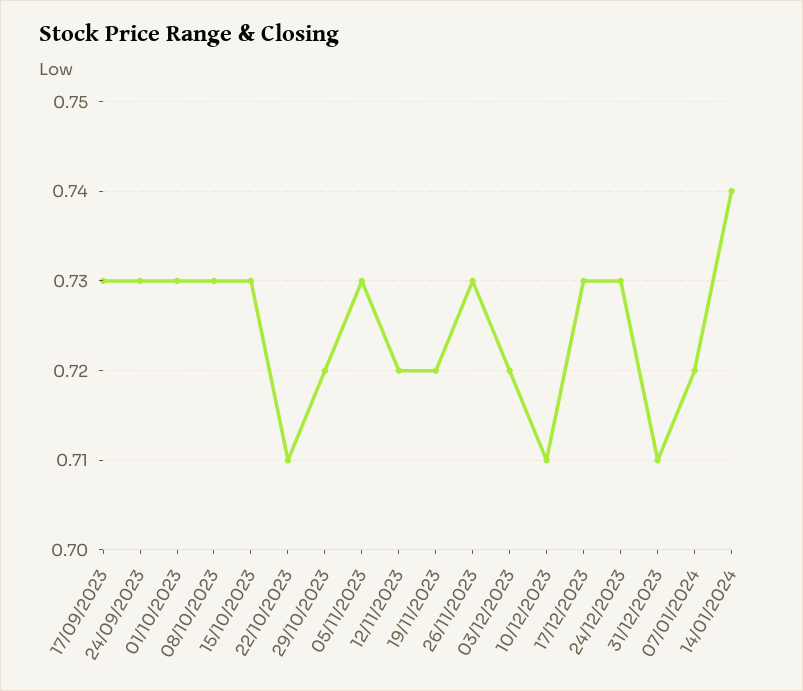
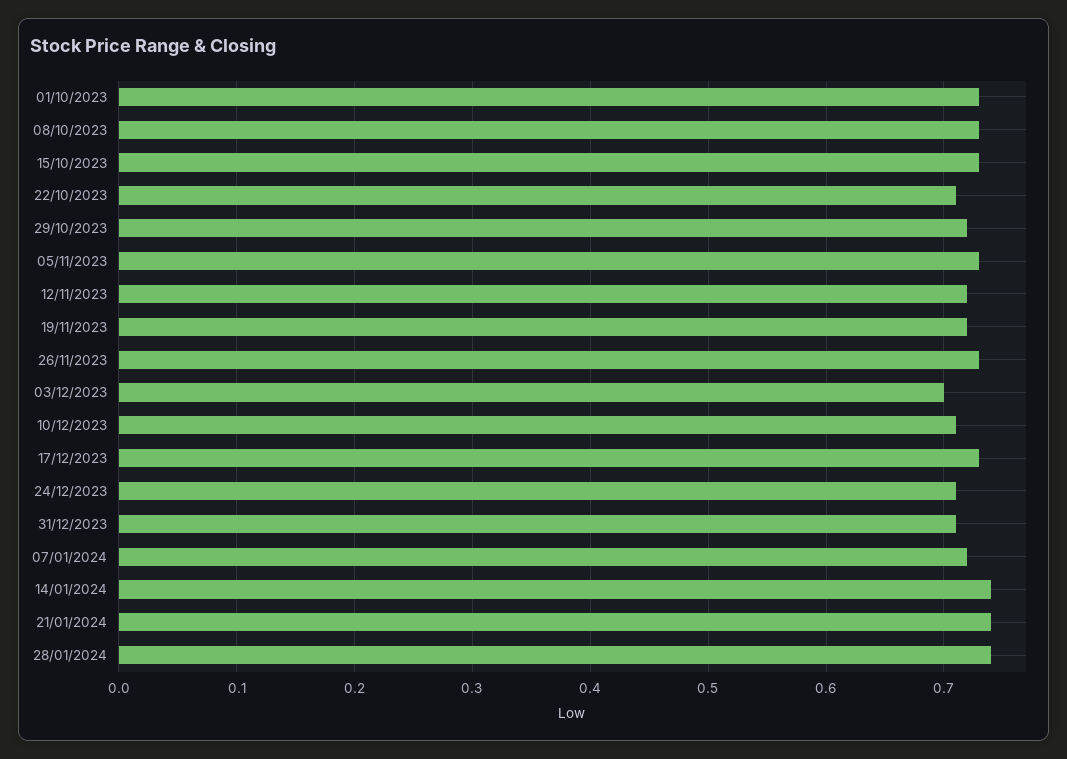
17/09/2023: 0.73 -> none
24/09/2023: 0.73 -> none
03/12/2023: 0.72 -> 0.7
24/12/2023: 0.73 -> 0.71
21/01/2024: none -> 0.74
28/01/2024: none -> 0.74

